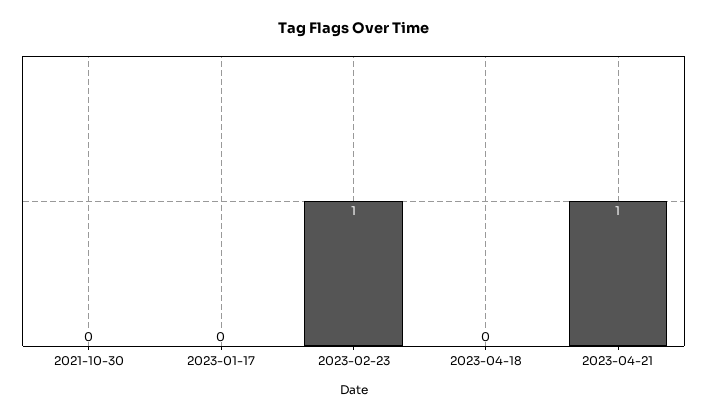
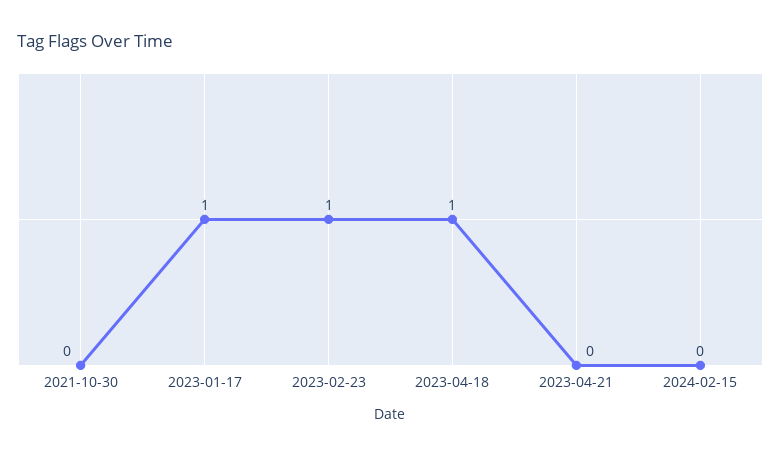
2023-01-17: 0 -> 1
2023-04-18: 0 -> 1
2023-04-21: 1 -> 0
2024-02-15: none -> 0

